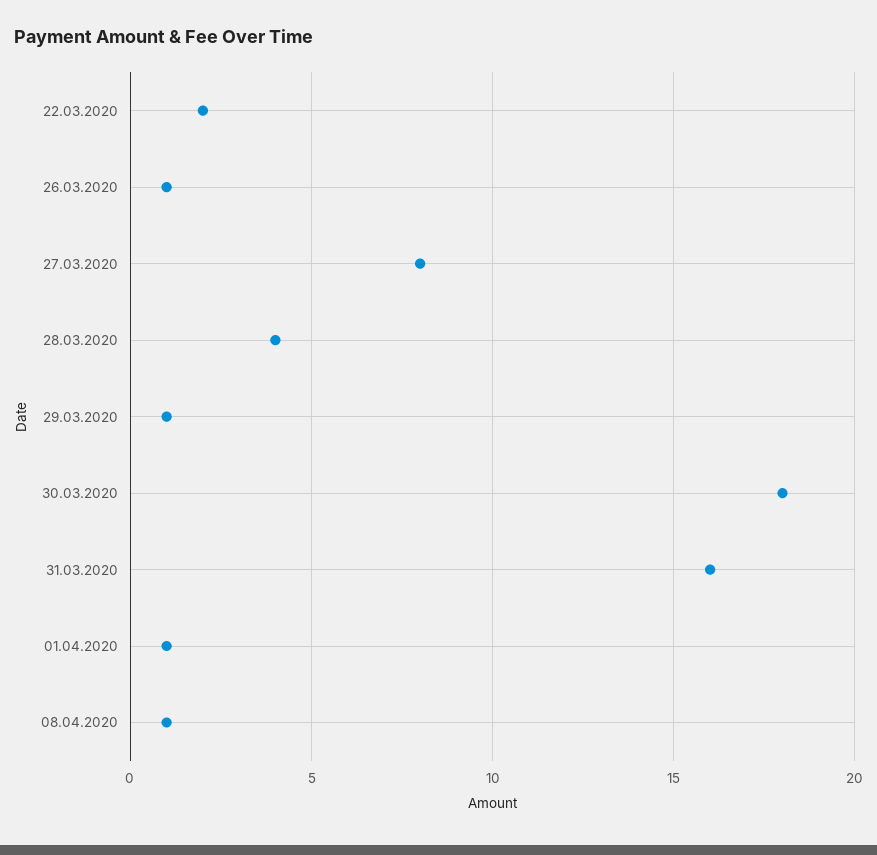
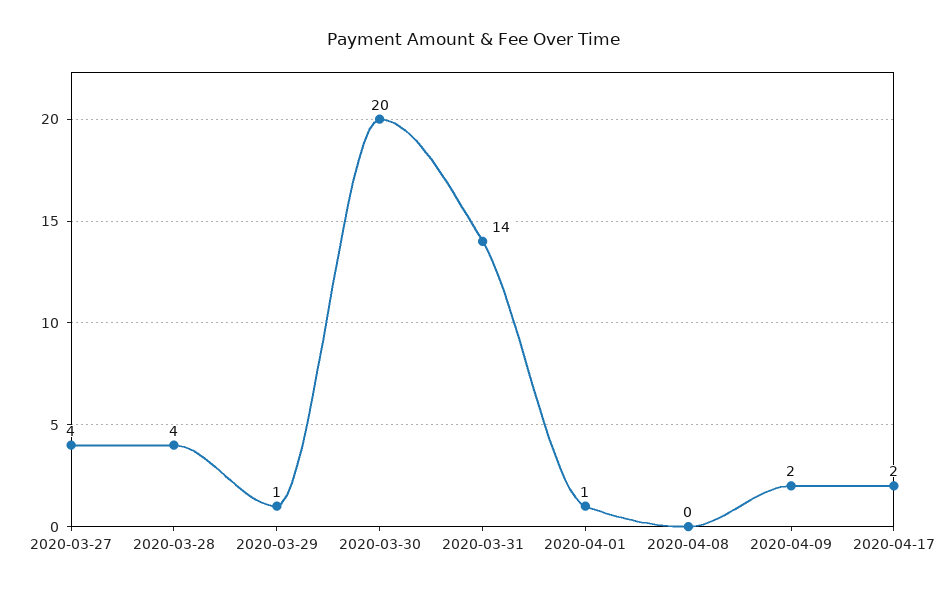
22.03.2020: 2 -> none
26.03.2020: 1 -> none
27.03.2020: 8 -> 4
30.03.2020: 18 -> 20
31.03.2020: 16 -> 14
08.04.2020: 1 -> 0
2020-04-09: none -> 2
2020-04-17: none -> 2

